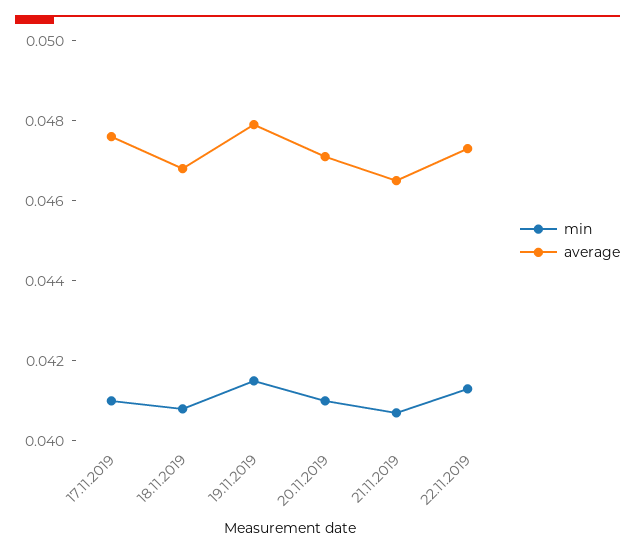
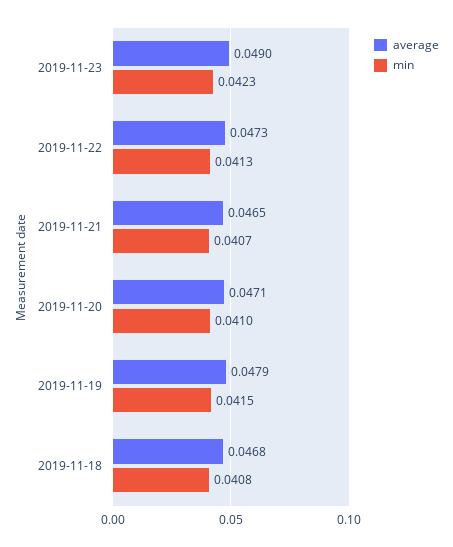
min, 17.11.2019: 0.041 -> none
average, 17.11.2019: 0.0475 -> none
average, 2019-11-23: none -> 0.049
min, 2019-11-23: none -> 0.0423

